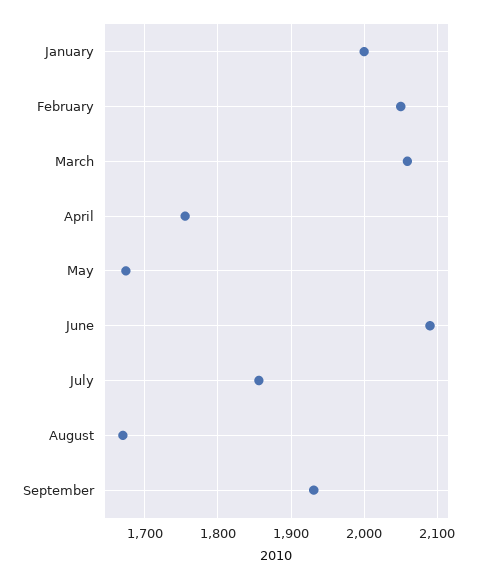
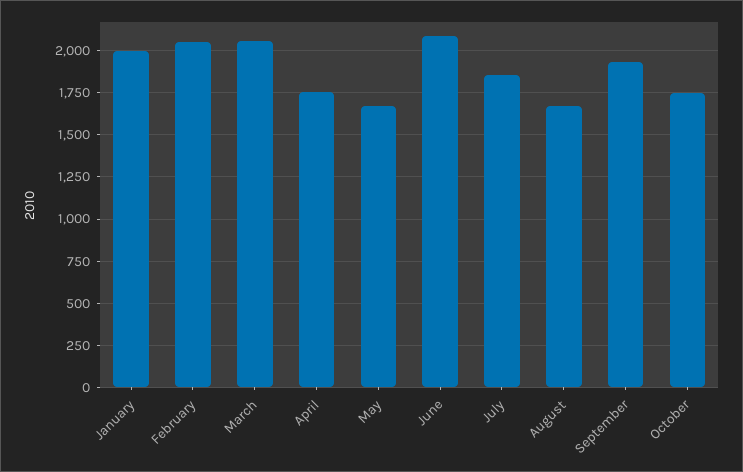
October: none -> 1750

